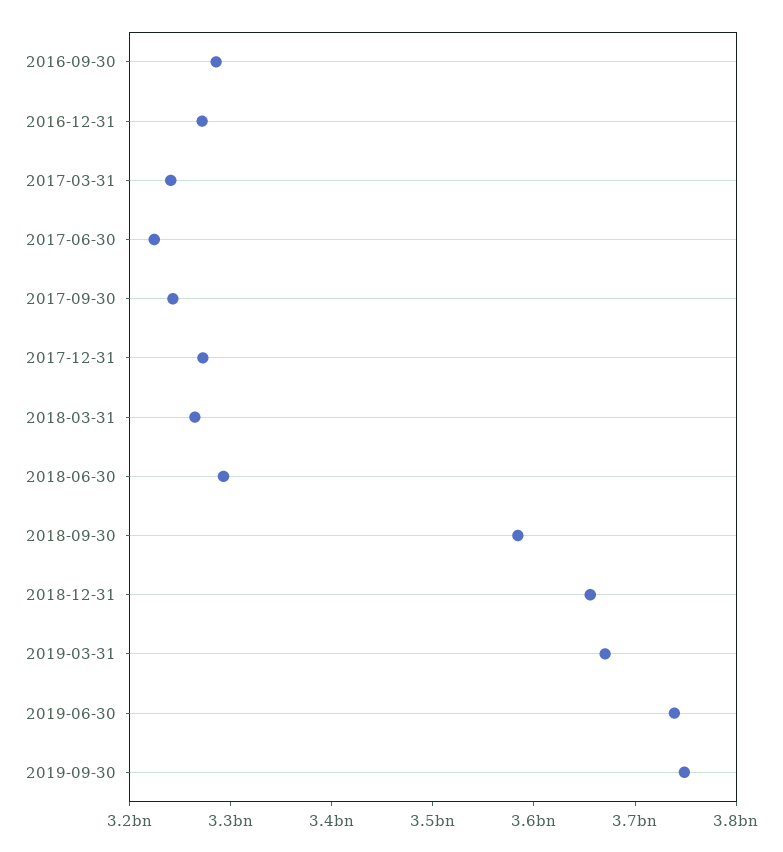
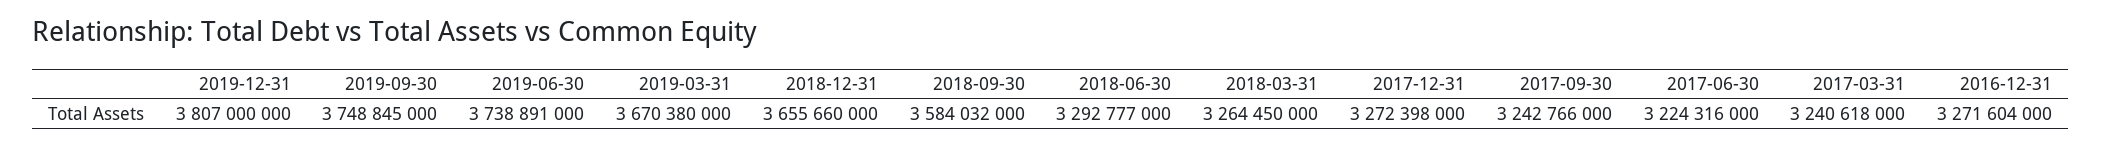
2016-09-30: 3280000000 -> none
2019-12-31: none -> 3807000000

